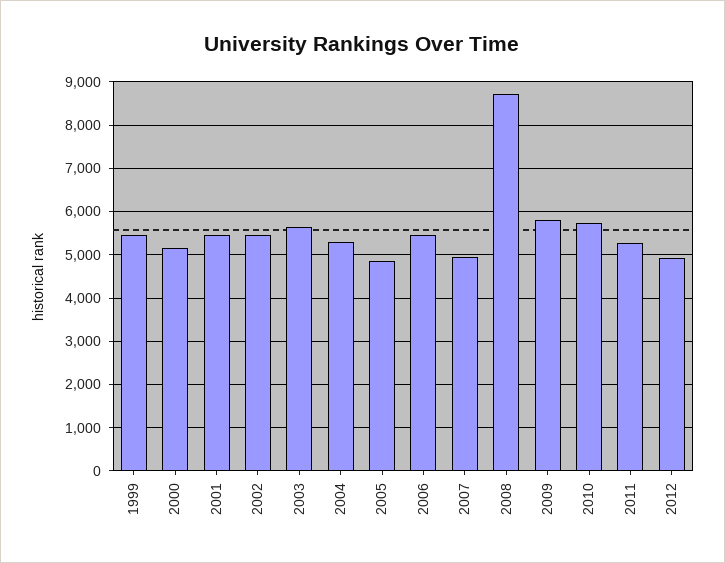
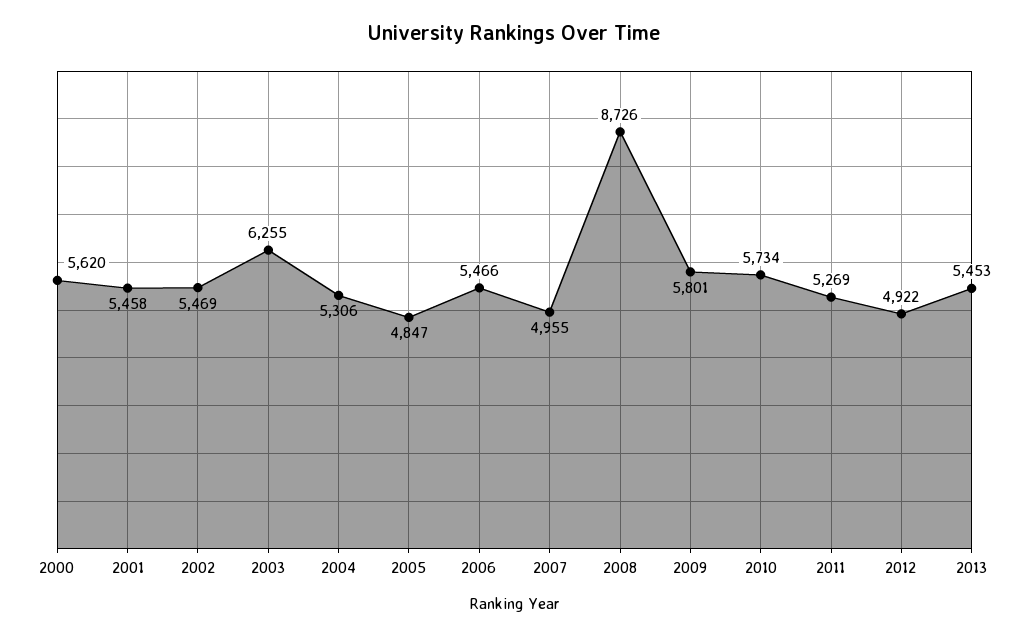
1999: 5400 -> none
2000: 5200 -> 5620
2003: 5600 -> 6255
2013: none -> 5453

